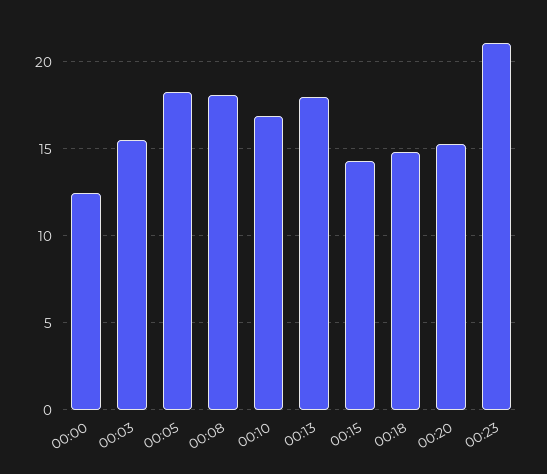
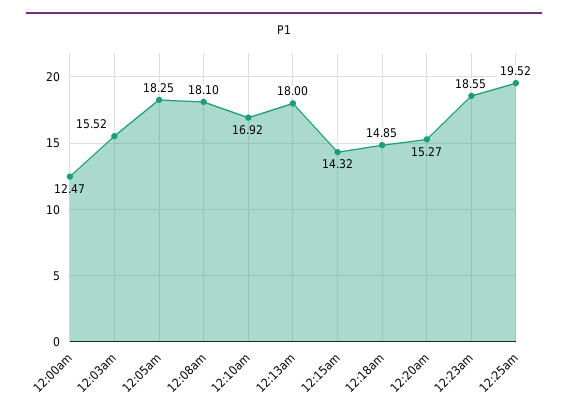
00:23: 21 -> 18.55
12:25am: none -> 19.52

